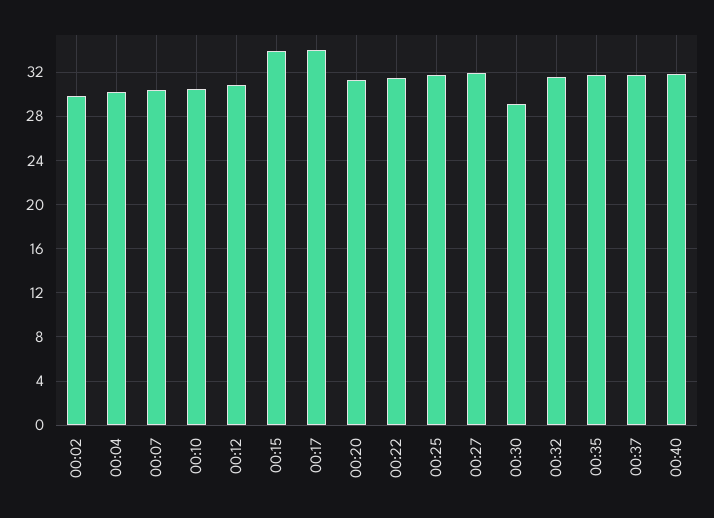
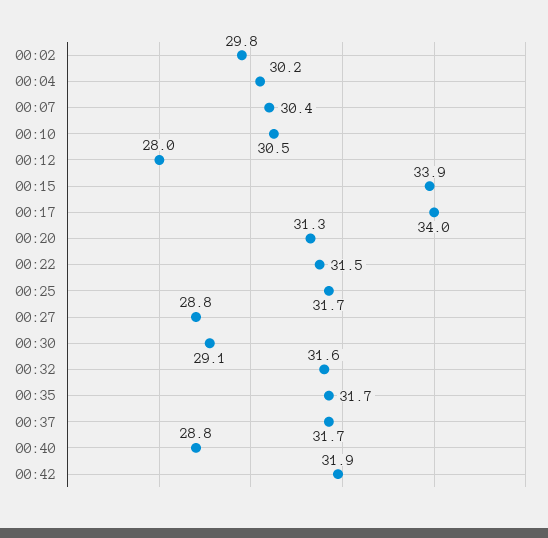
00:12: 31 -> 28
00:27: 32 -> 28.8
00:40: 32 -> 28.8
00:42: none -> 31.9

